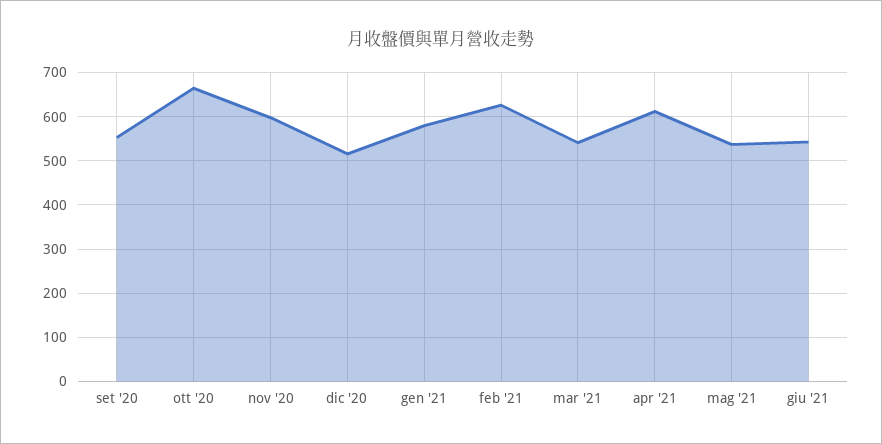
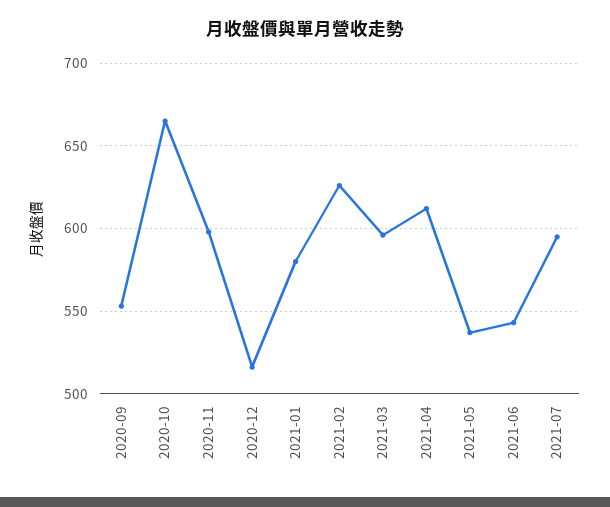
mar '21: 540 -> 595
2021-07: none -> 595

